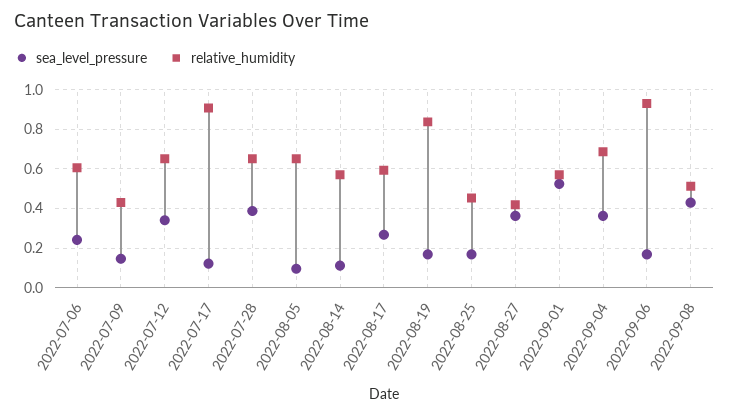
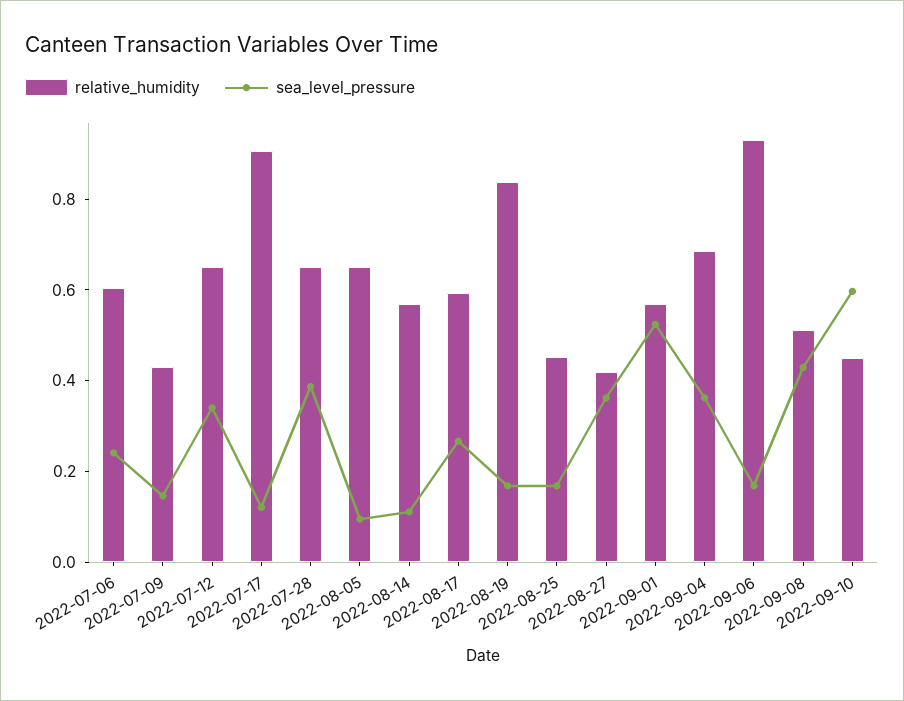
relative_humidity, 2022-09-10: none -> 0.45
sea_level_pressure, 2022-09-10: none -> 0.6

